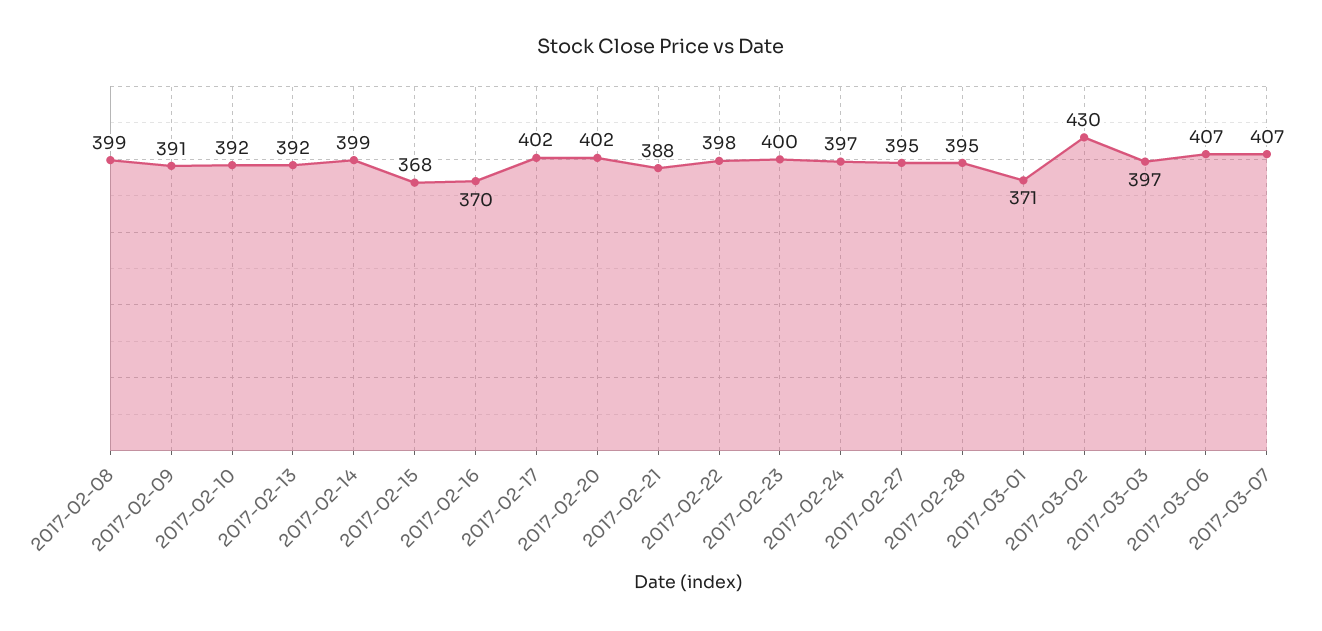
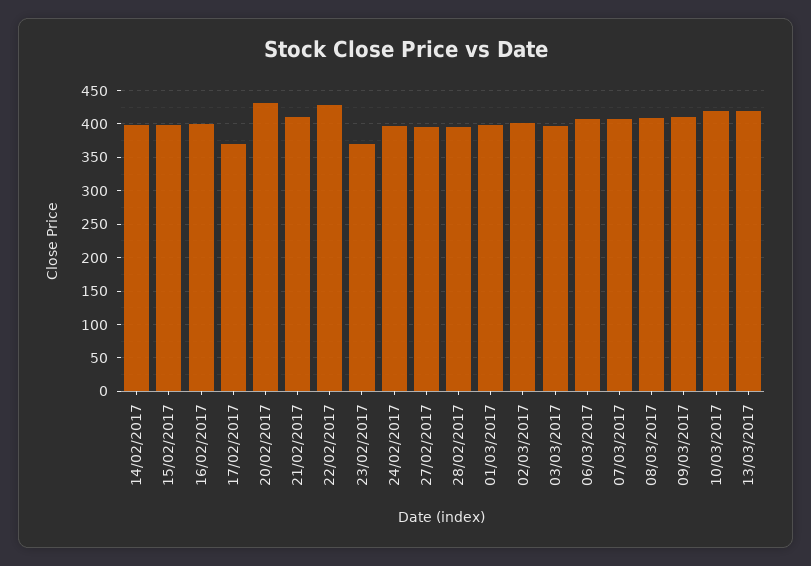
2017-02-08: 399 -> none
2017-02-09: 391 -> none
2017-02-10: 392 -> none
2017-02-13: 392 -> none
2017-02-15: 368 -> 400
2017-02-16: 370 -> 400
2017-02-17: 402 -> 370
2017-02-20: 402 -> 430
2017-02-21: 388 -> 410
2017-02-22: 398 -> 430
2017-02-23: 400 -> 370
2017-03-01: 371 -> 400
2017-03-02: 430 -> 400
08/03/2017: none -> 410
09/03/2017: none -> 410
10/03/2017: none -> 420
13/03/2017: none -> 420

